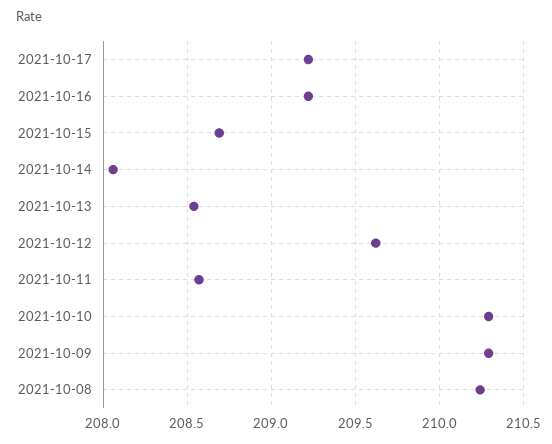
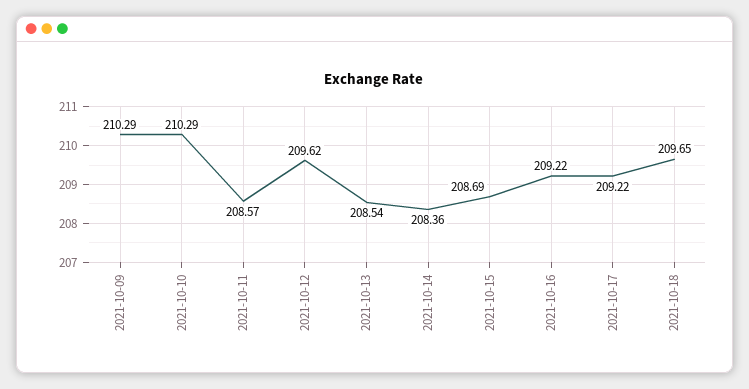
2021-10-14: 208.05 -> 208.36
2021-10-08: 210.25 -> none
2021-10-18: none -> 209.65

